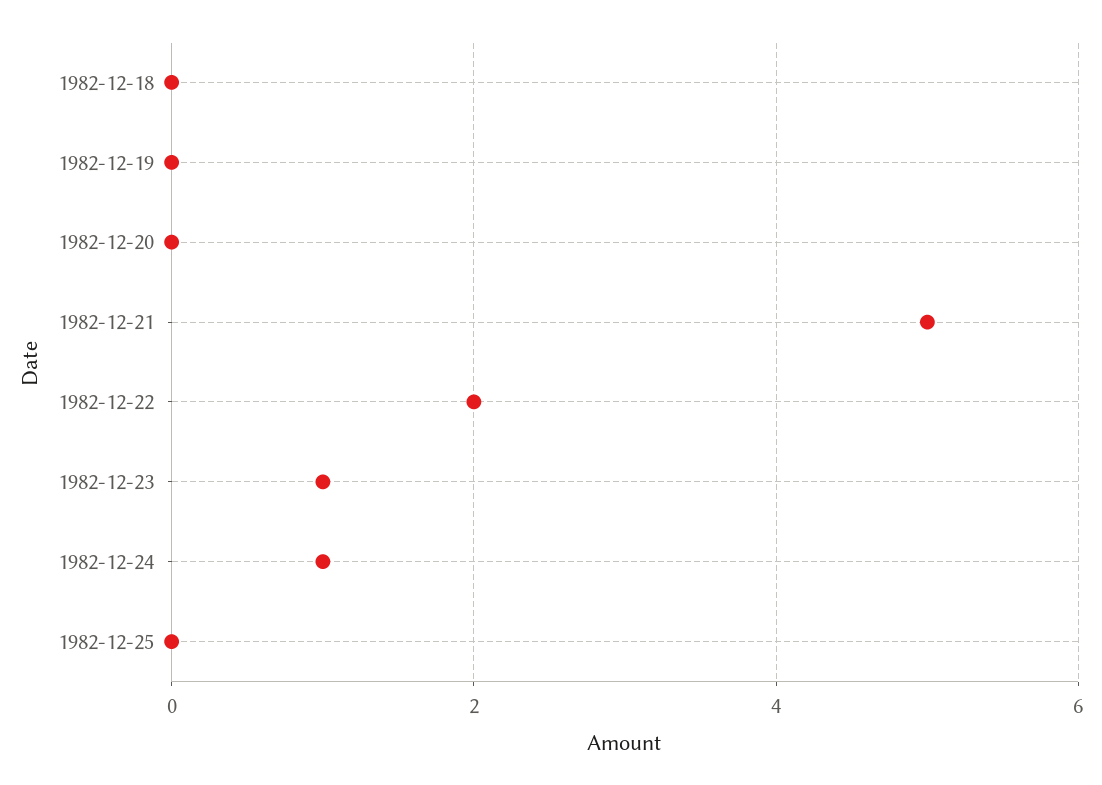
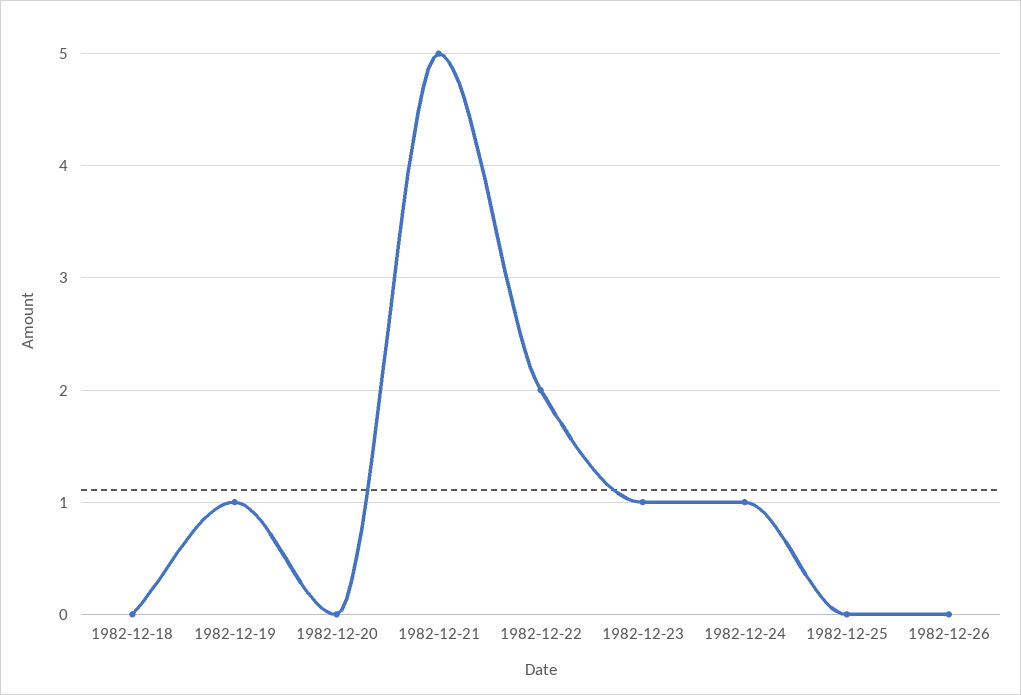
1982-12-19: 0 -> 1
1982-12-26: none -> 0

